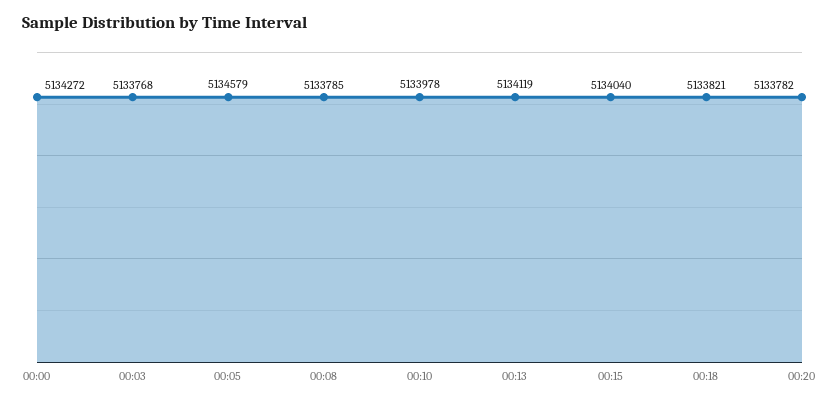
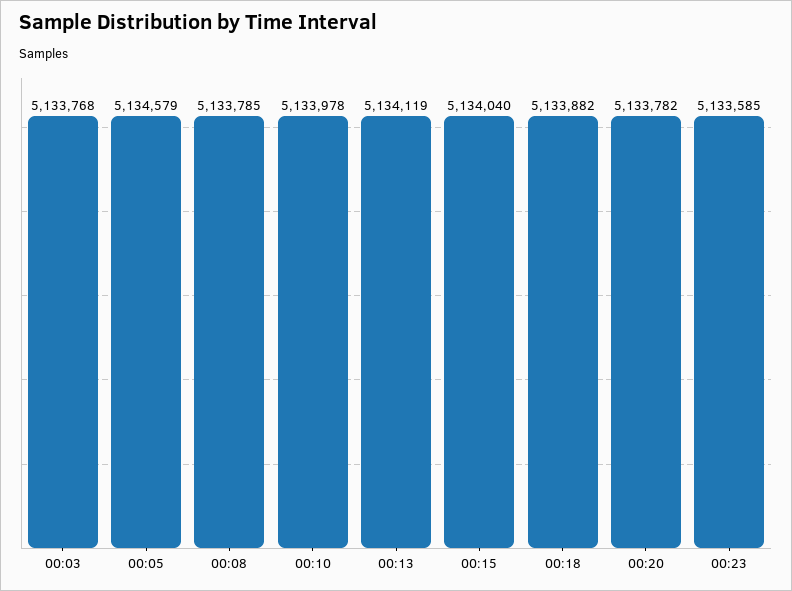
00:00: 5134272 -> none
00:18: 5133821 -> 5133882
00:23: none -> 5133585

